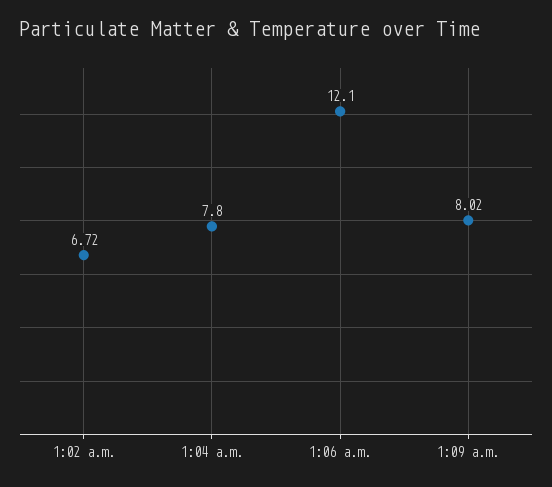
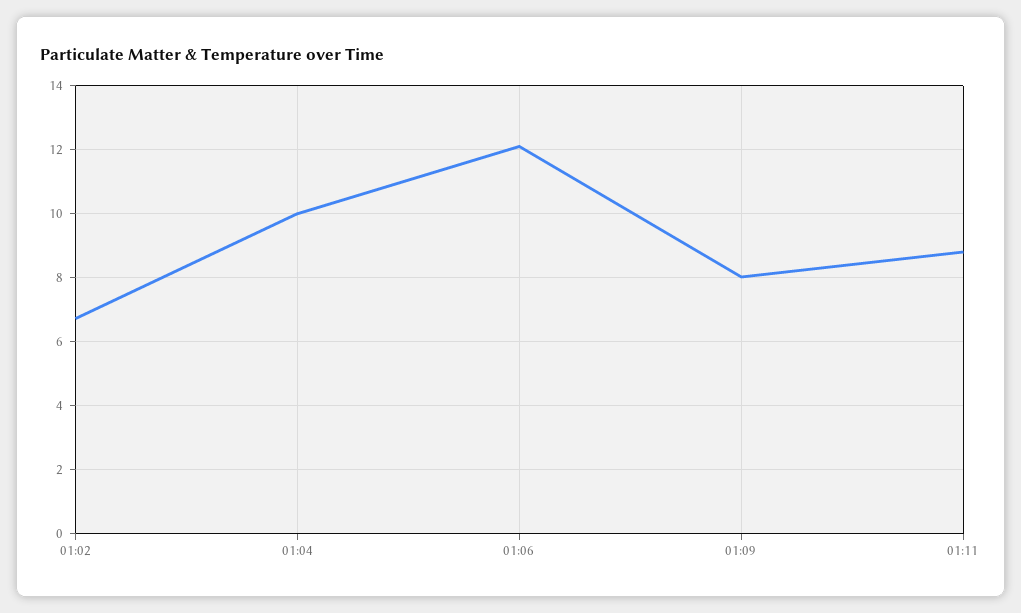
1:04 a.m.: 7.8 -> 10
01:11: none -> 8.8

